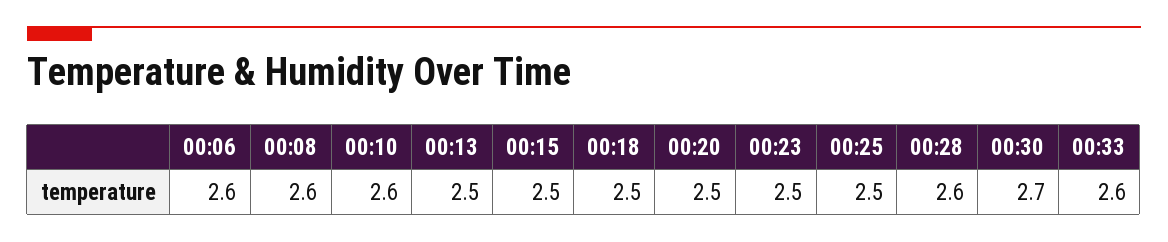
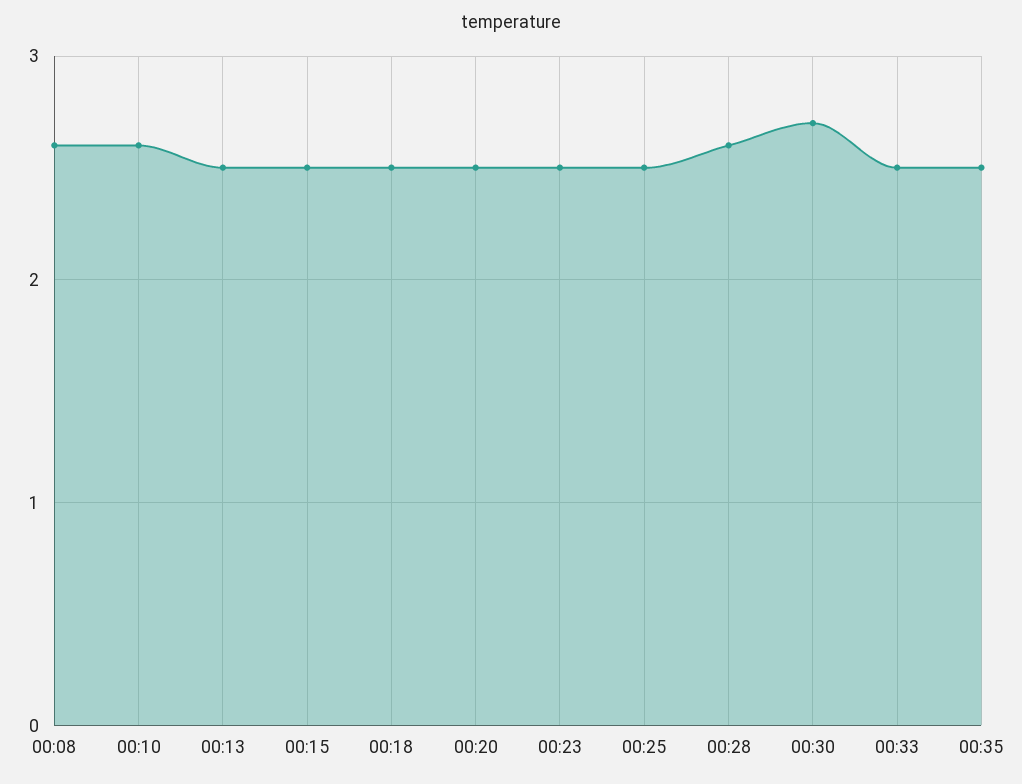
00:06: 2.6 -> none
00:33: 2.6 -> 2.5
00:35: none -> 2.5

